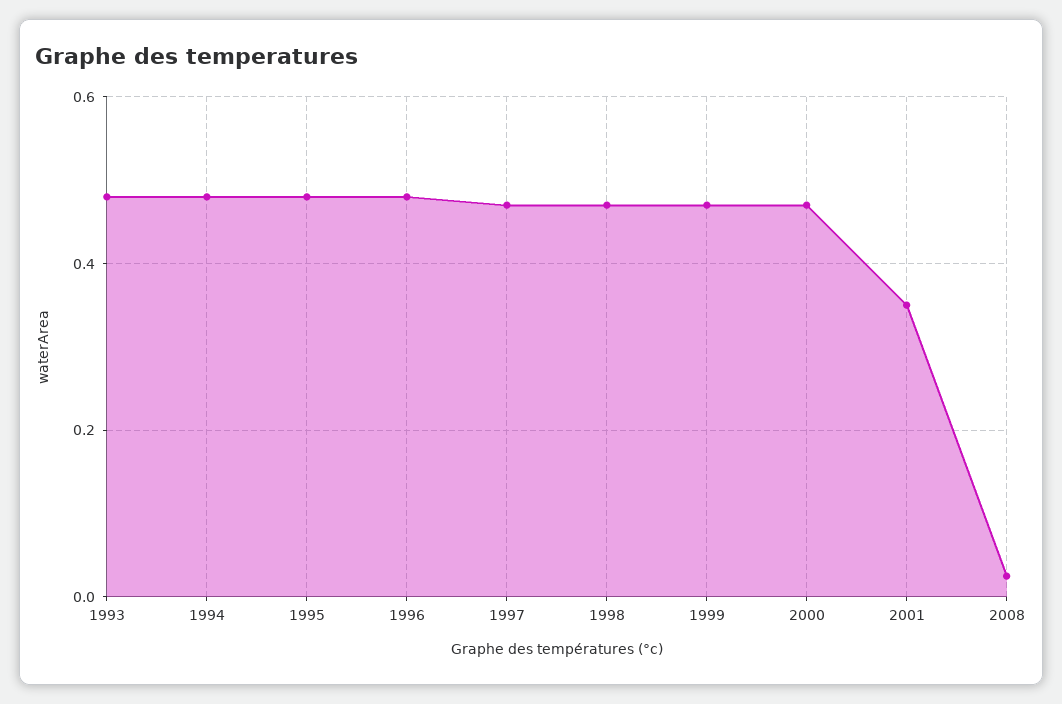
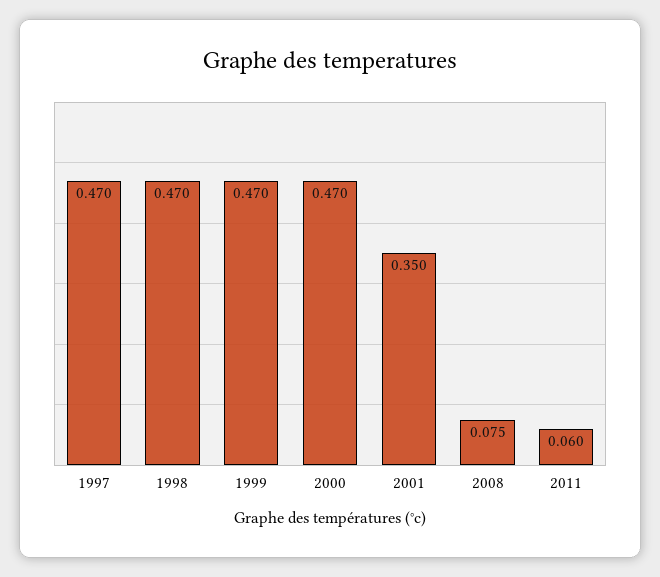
1993: 0.48 -> none
1994: 0.48 -> none
1995: 0.48 -> none
1996: 0.48 -> none
2008: 0.02 -> 0.075
2011: none -> 0.06

